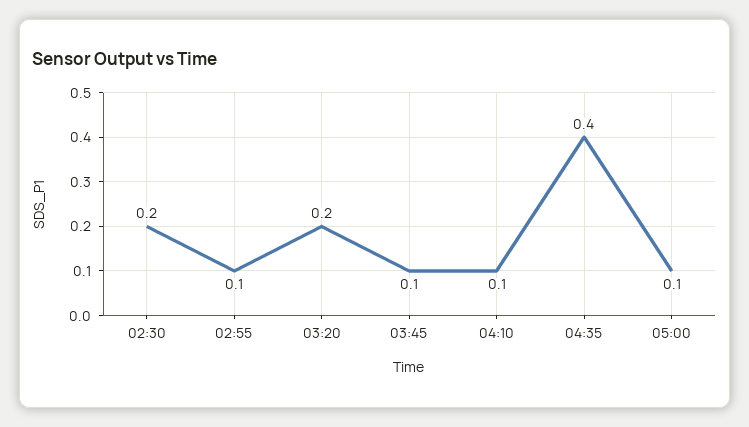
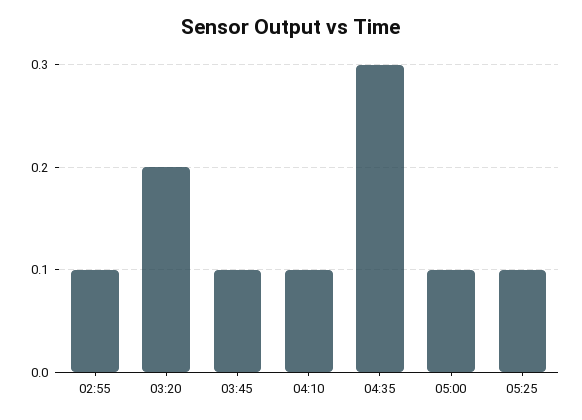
02:30: 0.2 -> none
04:35: 0.4 -> 0.3
05:25: none -> 0.1

